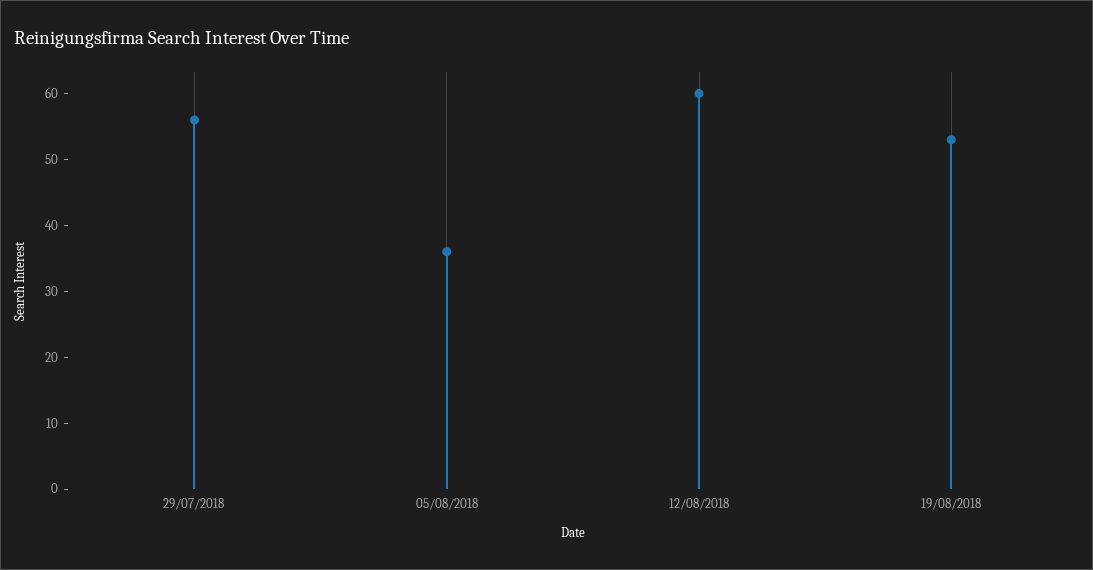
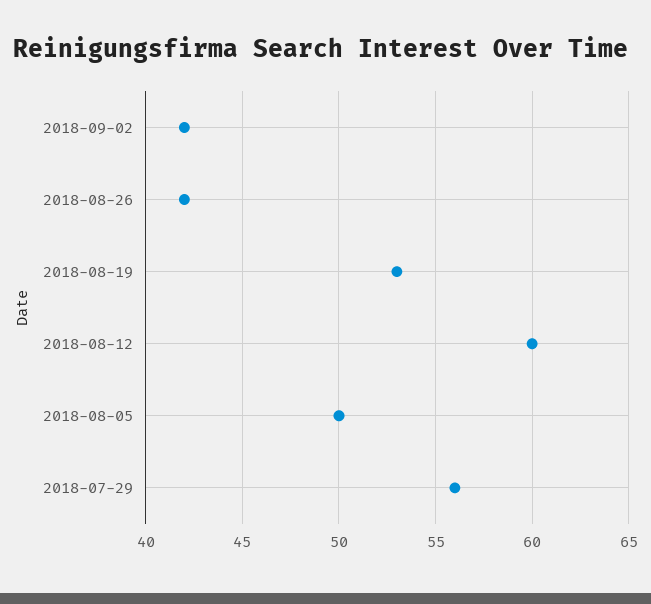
05/08/2018: 35 -> 50
2018-09-02: none -> 42
2018-08-26: none -> 42

